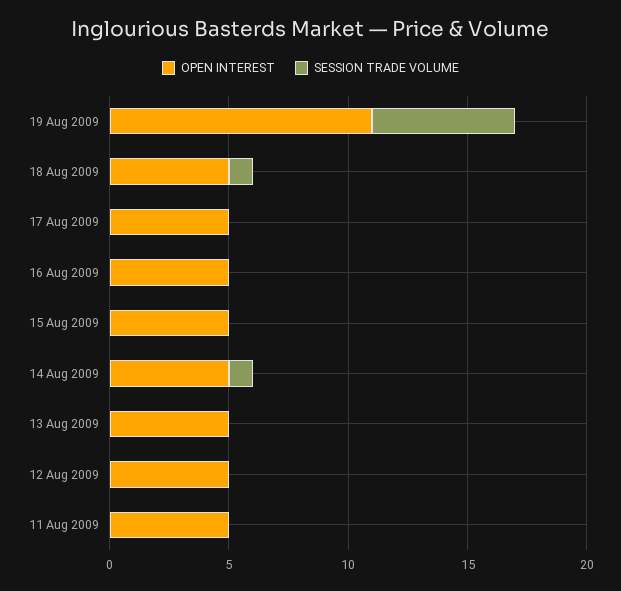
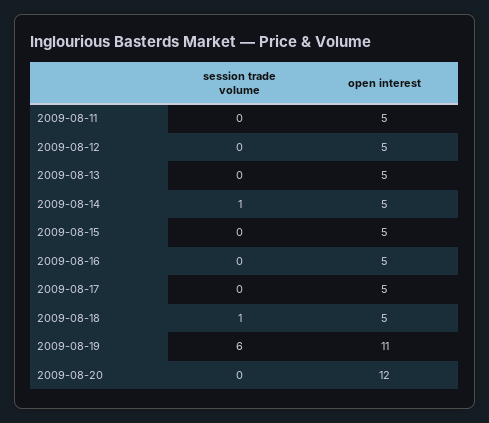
SESSION TRADE VOLUME, 2009-08-20: none -> 0
OPEN INTEREST, 2009-08-20: none -> 12

